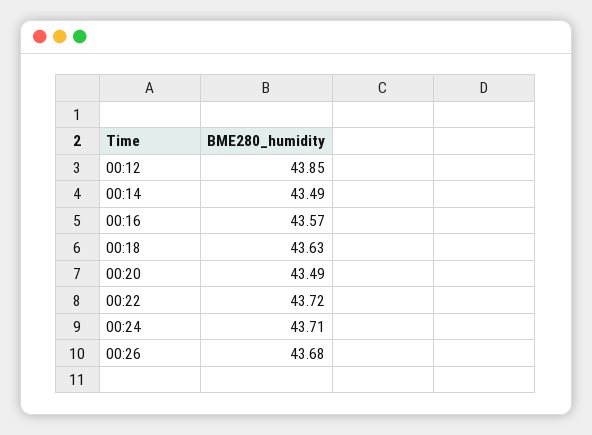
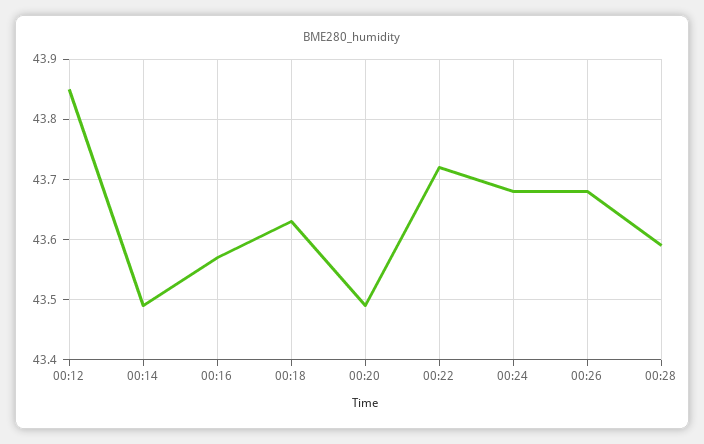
00:24: 43.71 -> 43.68
00:28: none -> 43.59

